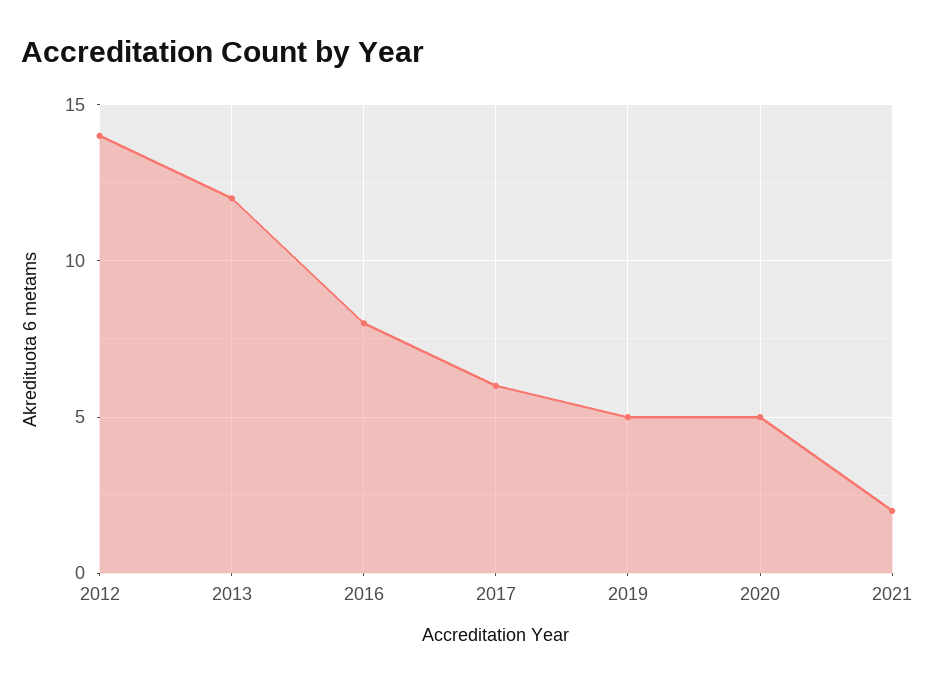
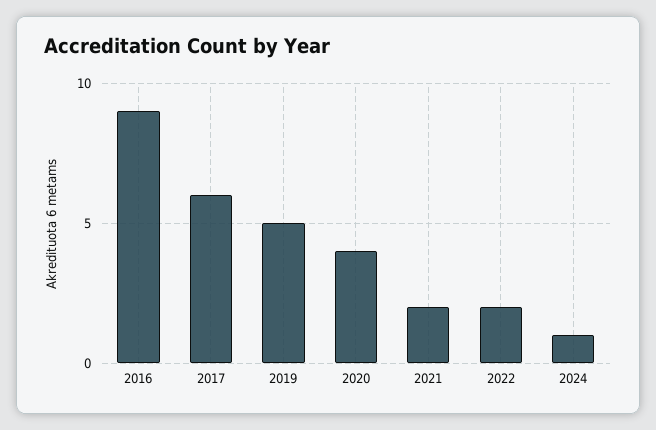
2012: 14 -> none
2013: 12 -> none
2016: 8 -> 9
2020: 5 -> 4
2022: none -> 2
2024: none -> 1

